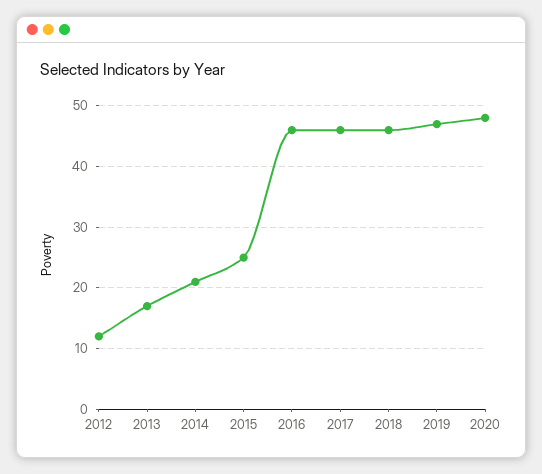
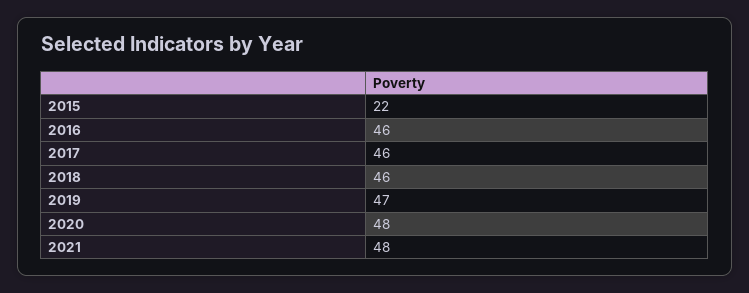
2012: 12 -> none
2013: 17 -> none
2014: 21 -> none
2015: 25 -> 22
2021: none -> 48

